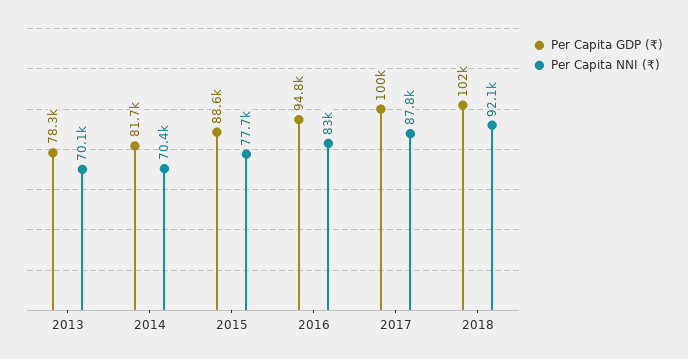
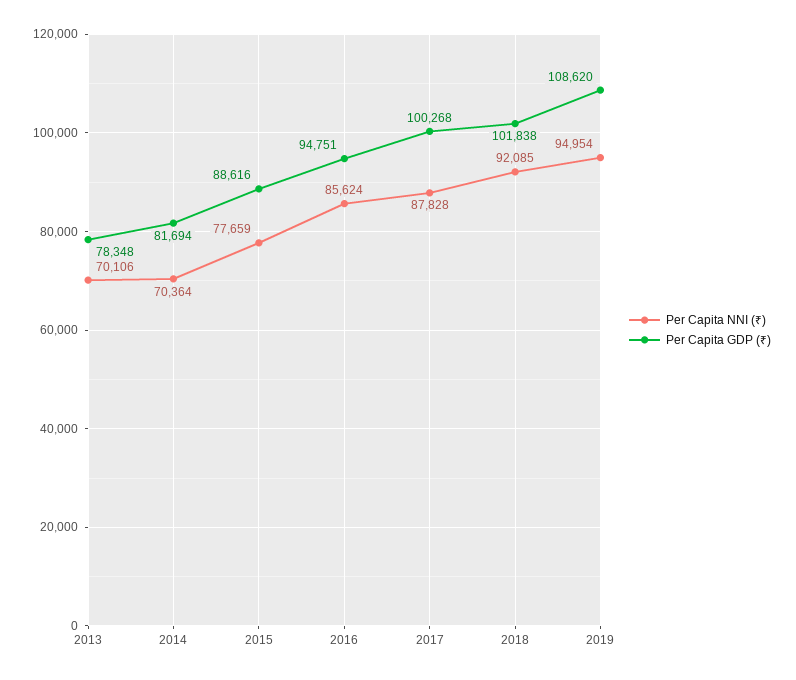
Per Capita NNI (₹), 2016: 83000 -> 85624
Per Capita NNI (₹), 2019: none -> 94954
Per Capita GDP (₹), 2019: none -> 108620

